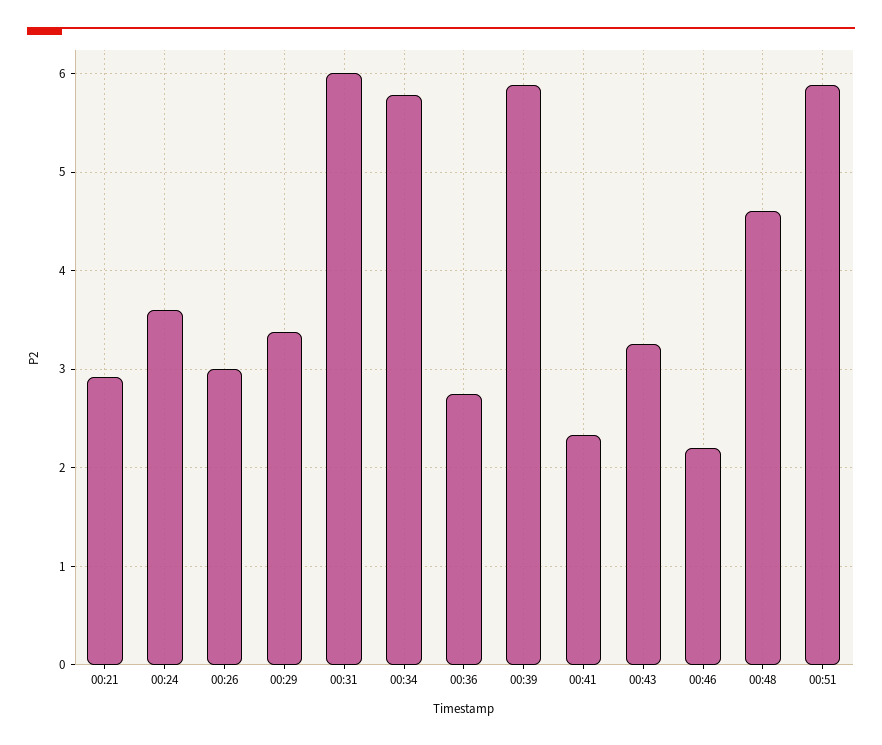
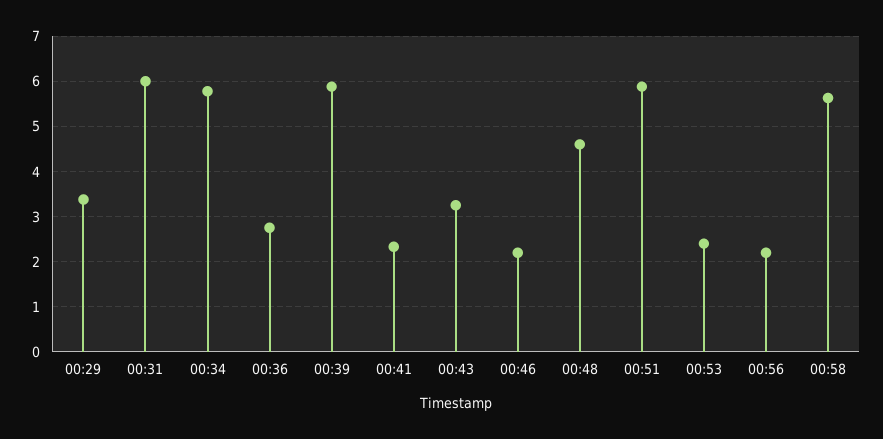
00:21: 2.9 -> none
00:24: 3.6 -> none
00:26: 3 -> none
00:53: none -> 2.4
00:56: none -> 2.2
00:58: none -> 5.6

